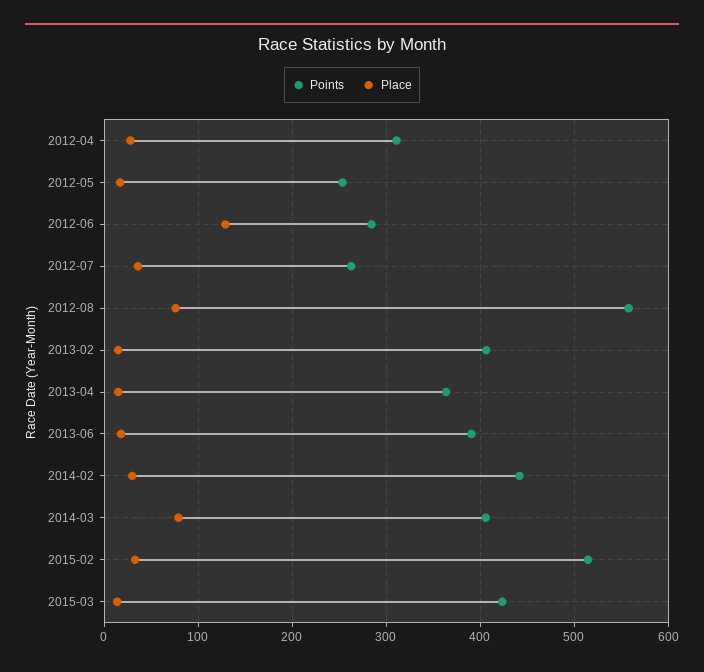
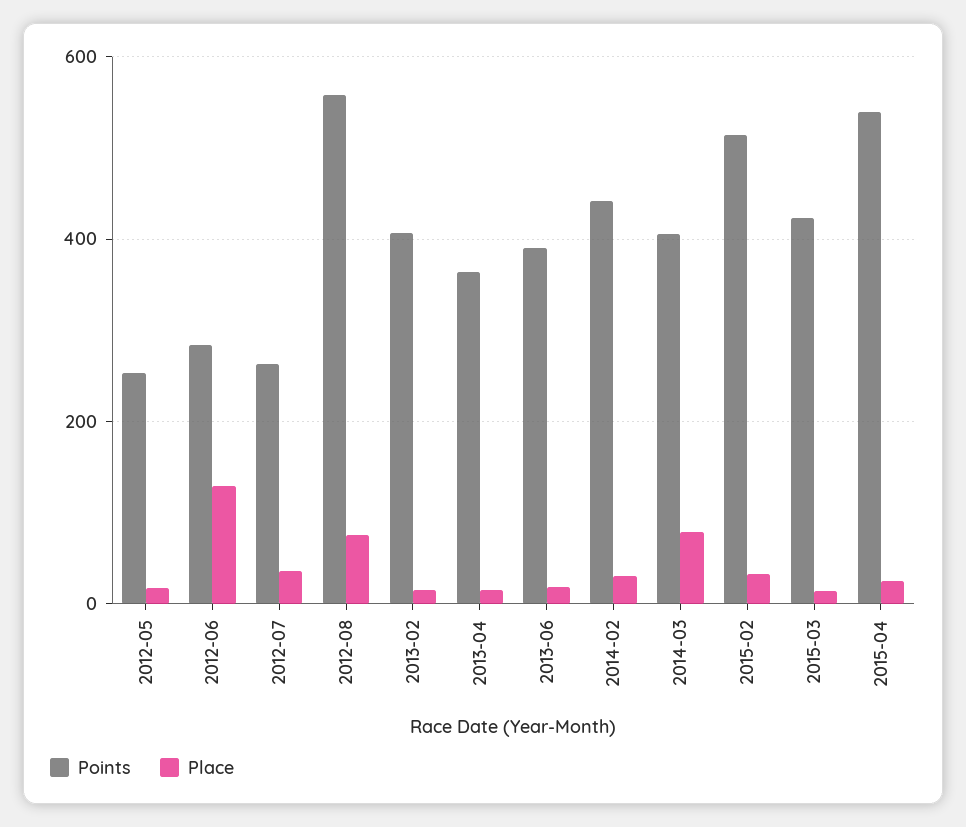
Points, 2012-04: 310 -> none
Place, 2012-04: 30 -> none
Points, 2015-04: none -> 540
Place, 2015-04: none -> 20

